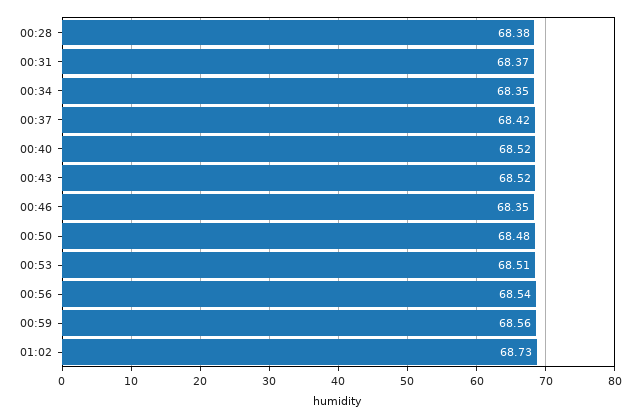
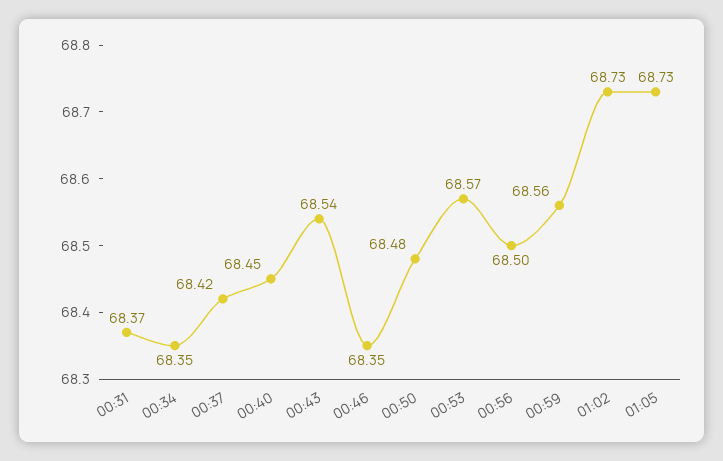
00:28: 68.38 -> none
00:40: 68.52 -> 68.45
00:43: 68.52 -> 68.54
00:53: 68.51 -> 68.57
00:56: 68.54 -> 68.5
01:05: none -> 68.73

